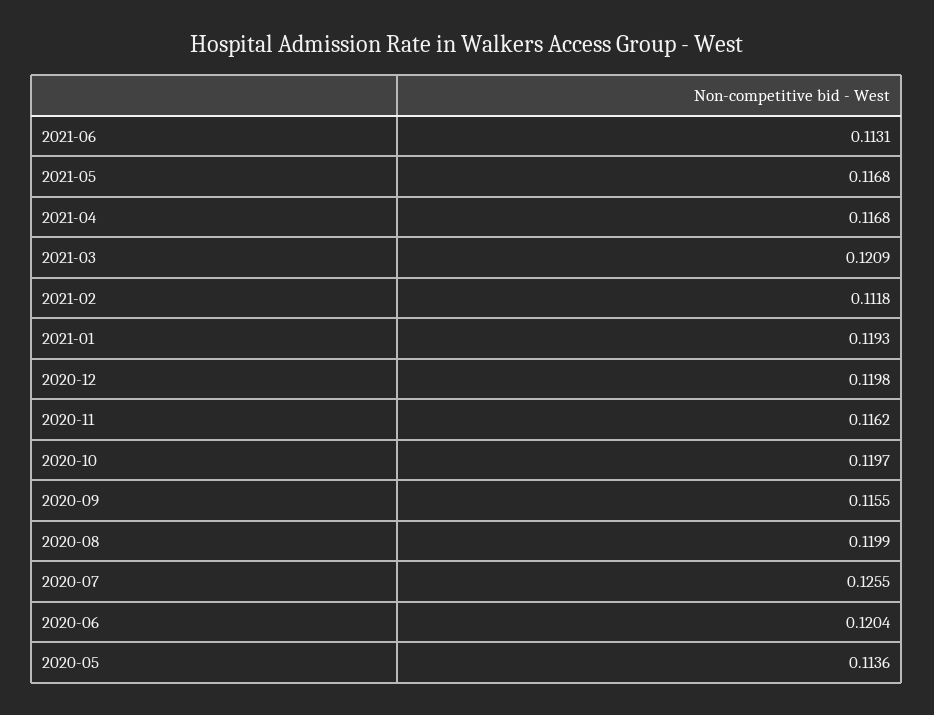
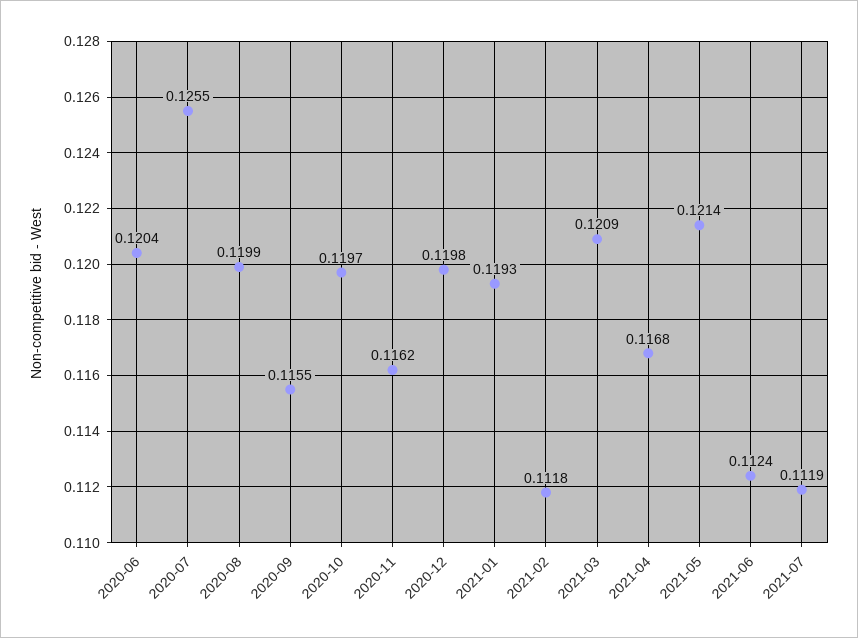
2021-06: 0.1131 -> 0.1124
2021-05: 0.1168 -> 0.1214
2020-05: 0.1136 -> none
2021-07: none -> 0.1119

